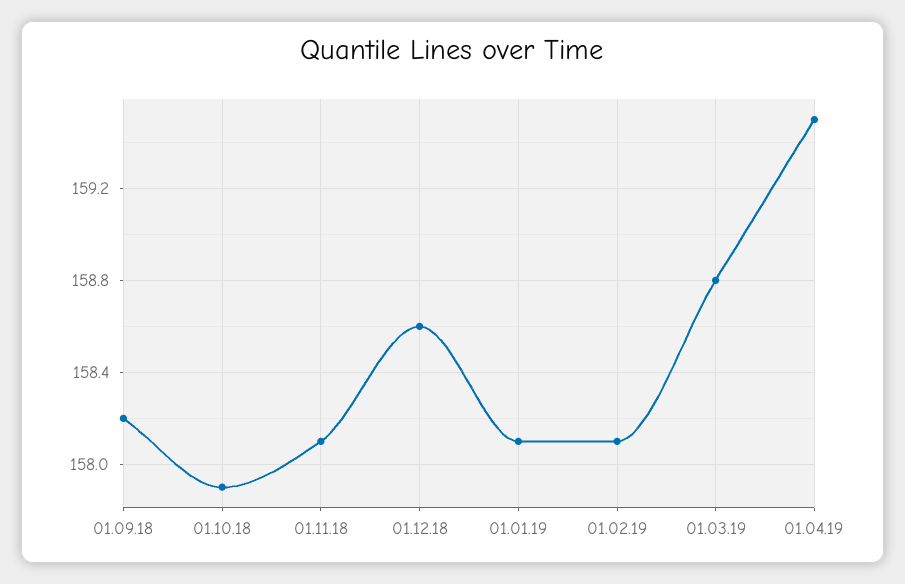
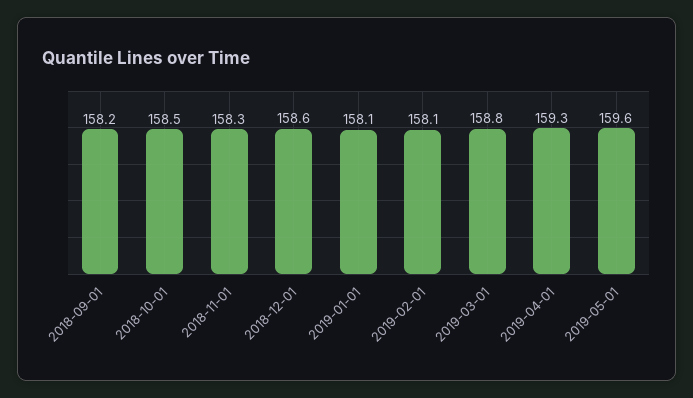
01.10.18: 157.9 -> 158.5
01.11.18: 158.1 -> 158.3
01.04.19: 159.5 -> 159.3
2019-05-01: none -> 159.6

